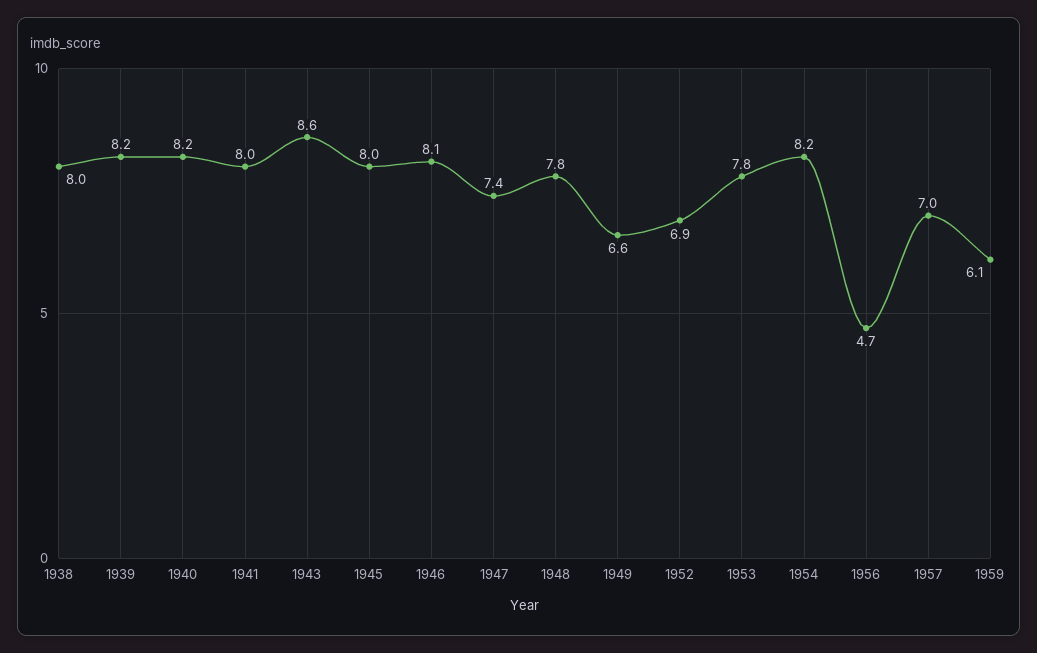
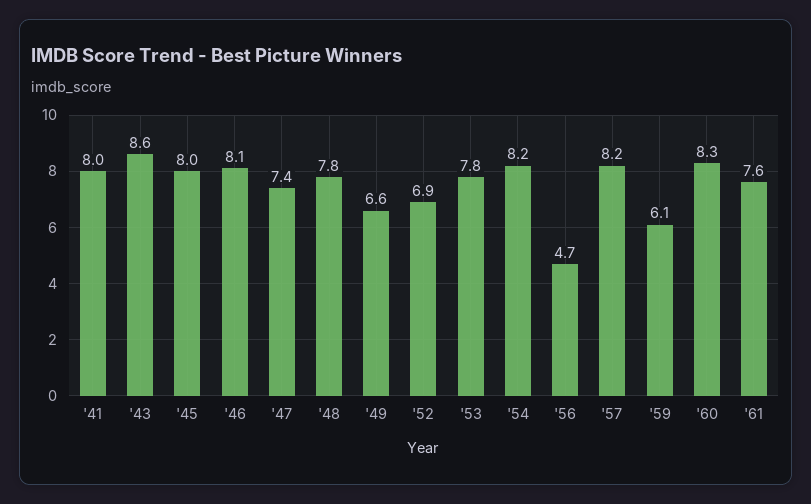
1938: 8 -> none
1939: 8.2 -> none
1940: 8.2 -> none
1957: 7 -> 8.2
'60: none -> 8.3
'61: none -> 7.6

